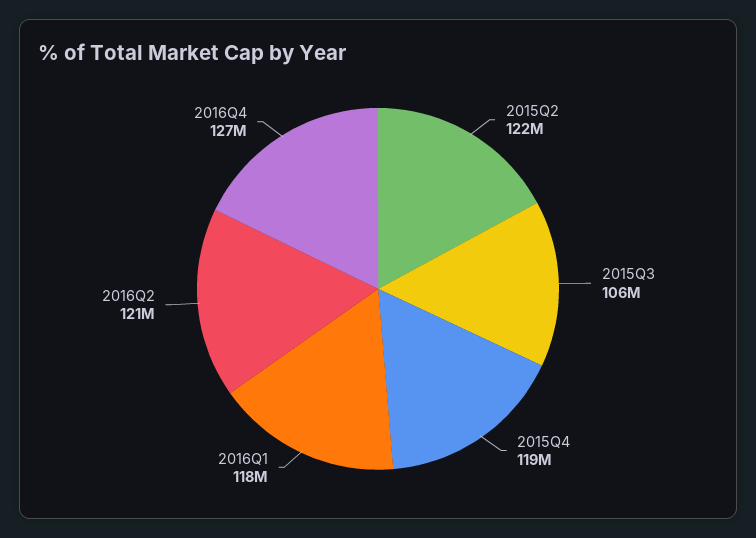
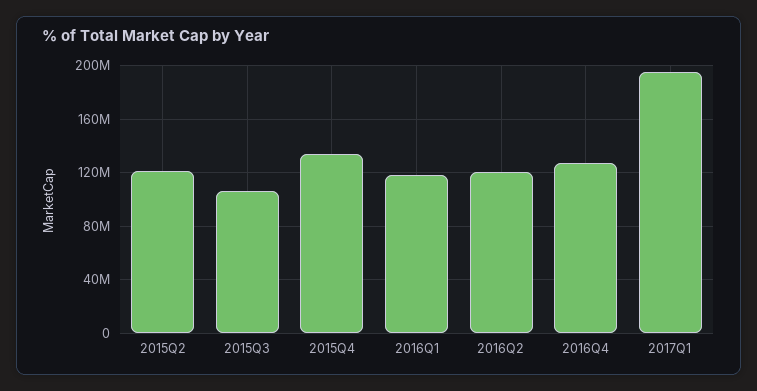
2015Q4: 119000000 -> 135000000
2017Q1: none -> 195000000

